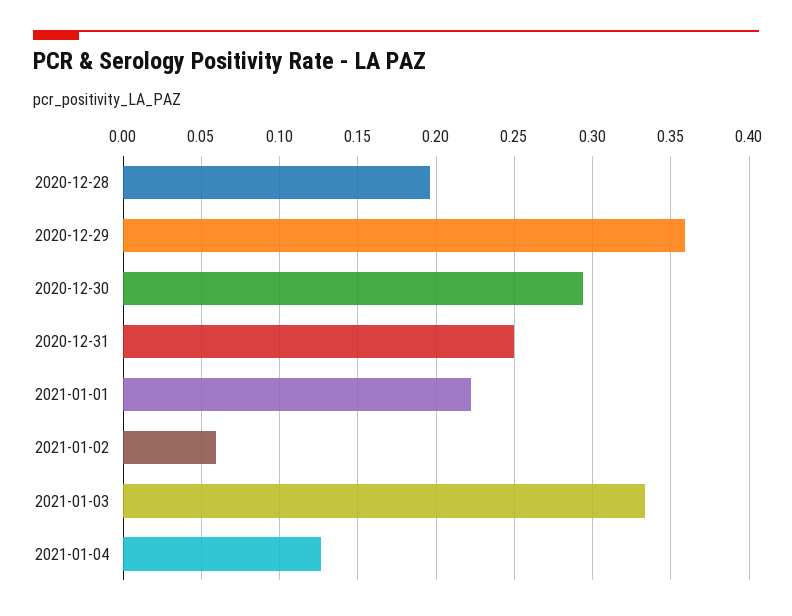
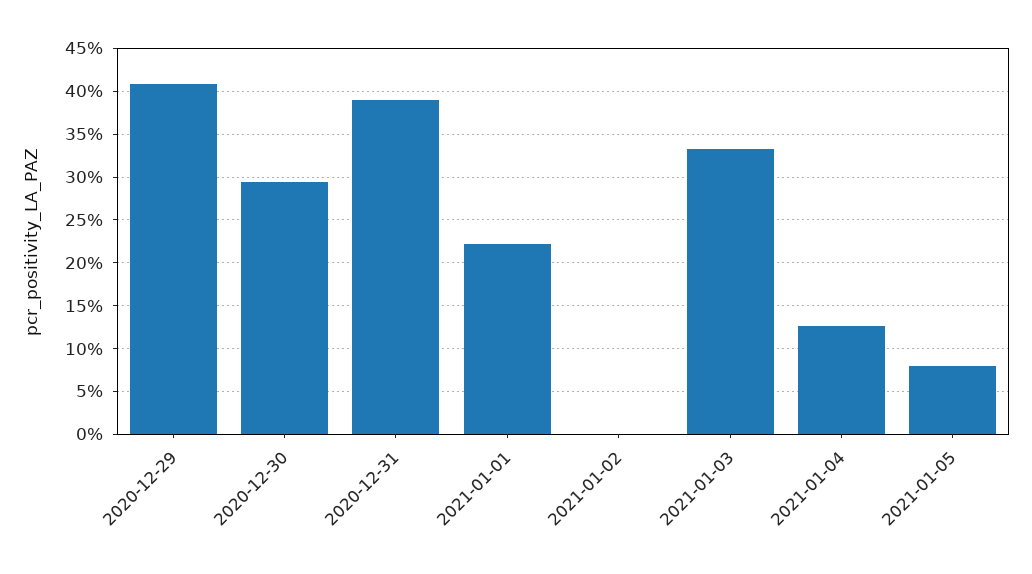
2020-12-28: 0.195 -> none
2020-12-29: 0.36 -> 0.41
2020-12-31: 0.25 -> 0.39
2021-01-02: 0.06 -> 0
2021-01-05: none -> 0.08

